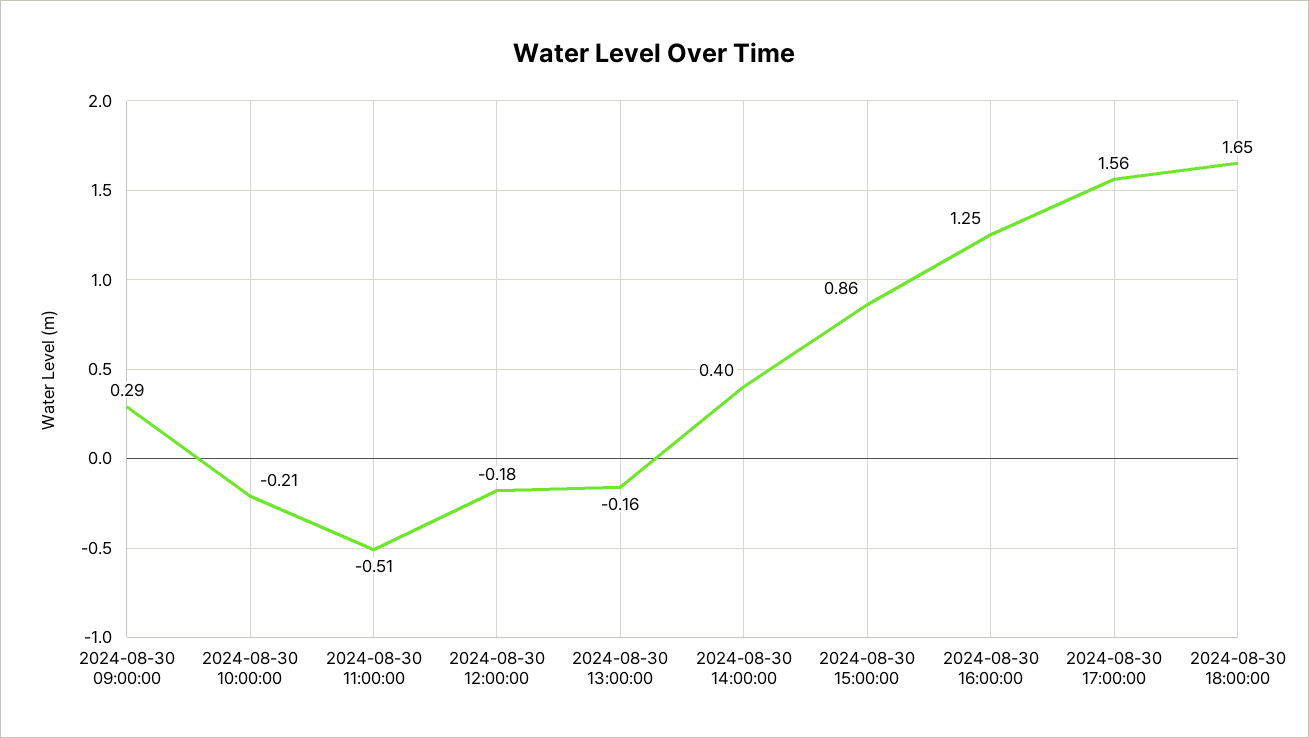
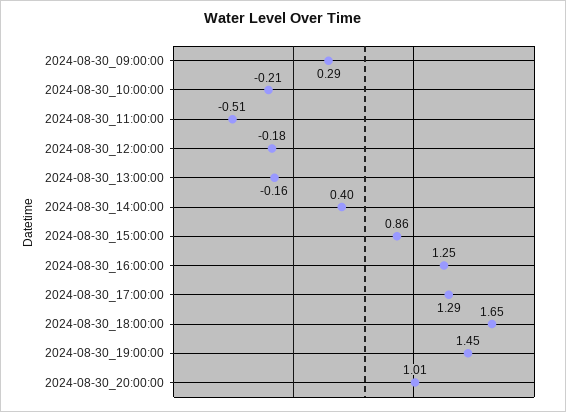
2024-08-30 17:00:00: 1.56 -> 1.29
2024-08-30_19:00:00: none -> 1.45
2024-08-30_20:00:00: none -> 1.01

